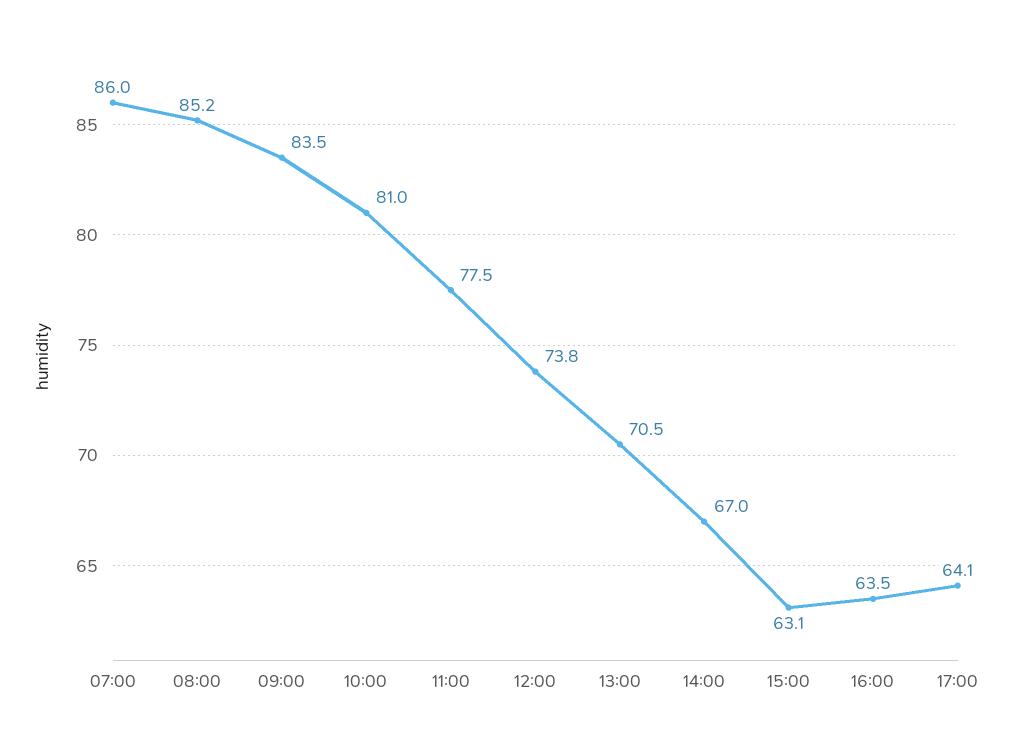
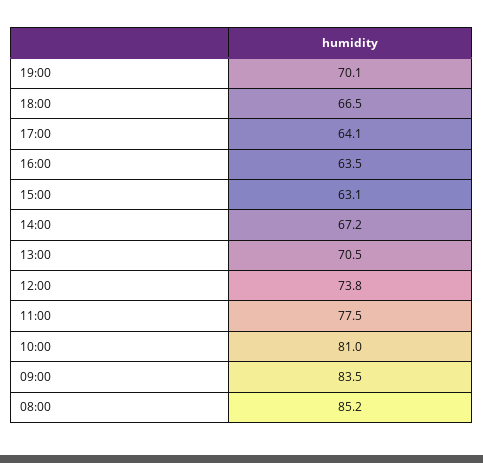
07:00: 86 -> none
14:00: 67 -> 67.2
19:00: none -> 70.1
18:00: none -> 66.5

